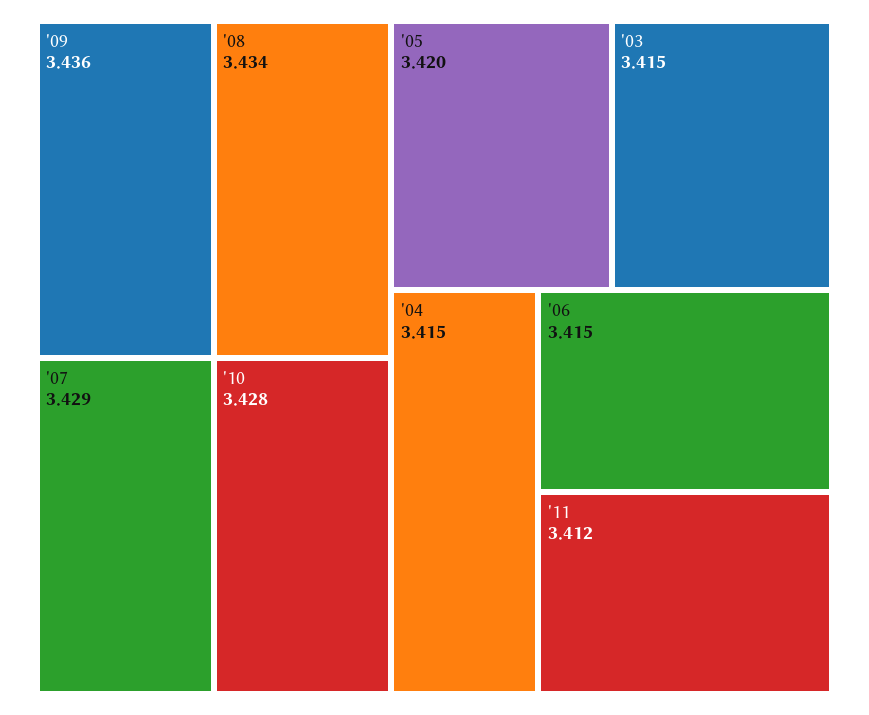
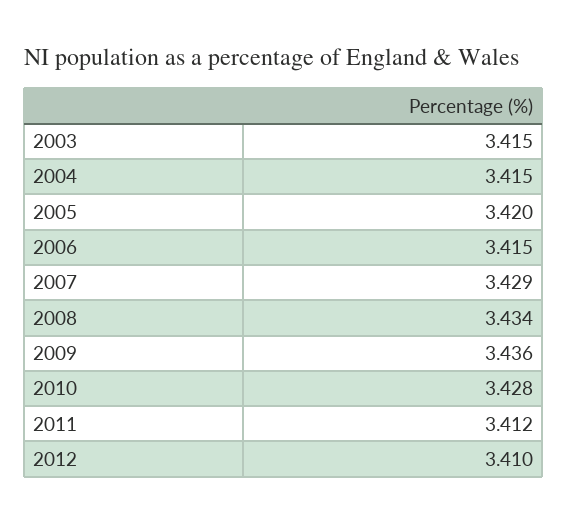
2012: none -> 3.41

